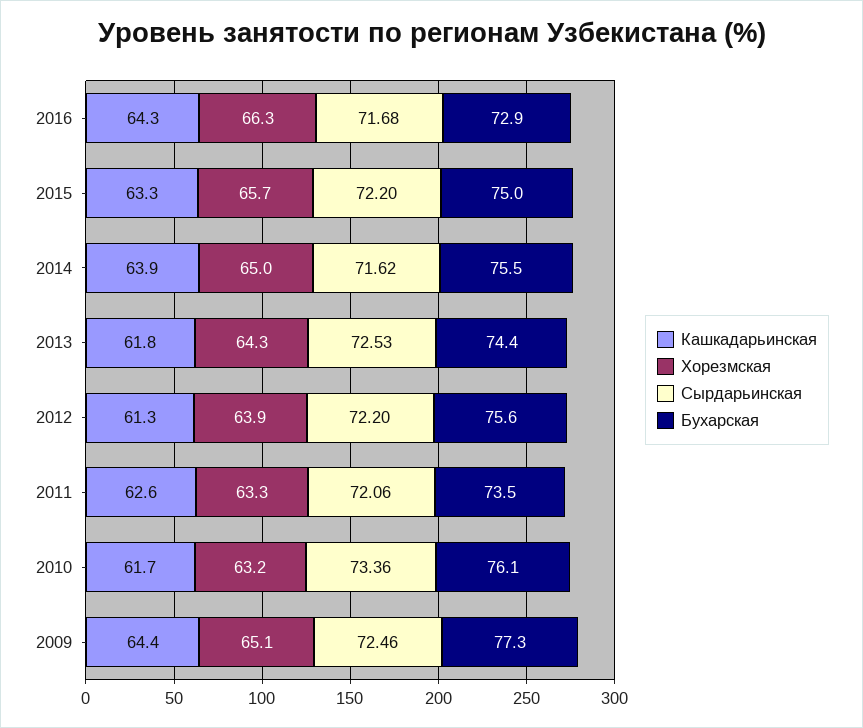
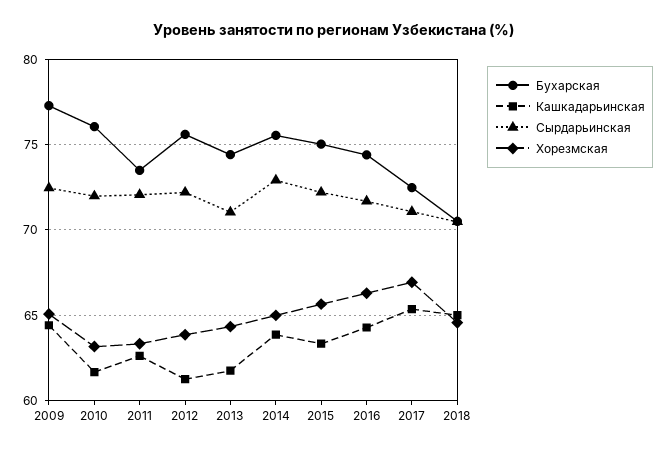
Бухарская, 2016: 72.9 -> 74.5
Сырдарьинская, 2014: 71.62 -> 73
Сырдарьинская, 2013: 72.53 -> 71
Сырдарьинская, 2010: 73.36 -> 72
Бухарская, 2017: none -> 72.5
Кашкадарьинская, 2017: none -> 65.5
Сырдарьинская, 2017: none -> 71
Хорезмская, 2017: none -> 67
Бухарская, 2018: none -> 70.5
Кашкадарьинская, 2018: none -> 65
Сырдарьинская, 2018: none -> 70.5
Хорезмская, 2018: none -> 64.5

